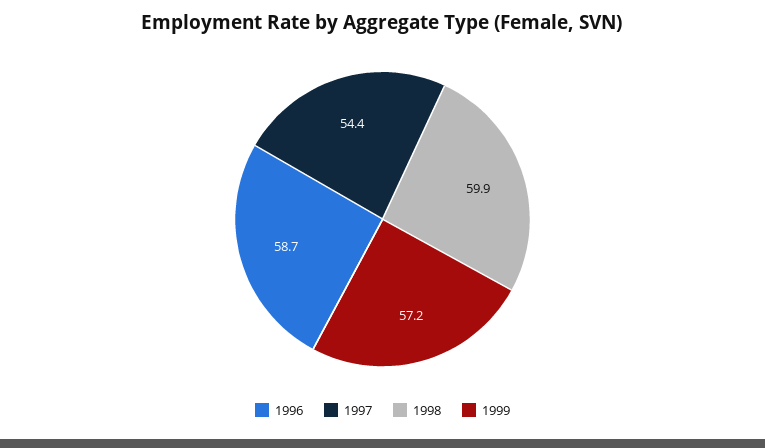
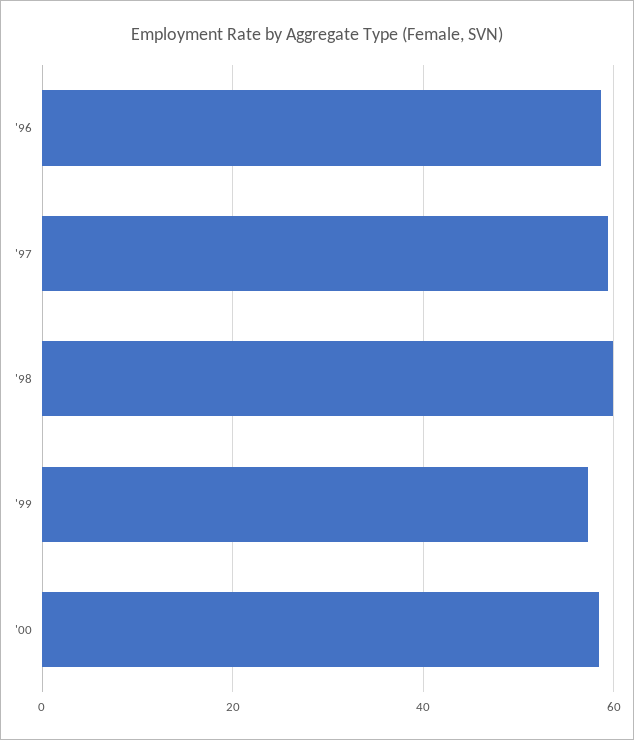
1997: 54.4 -> 60
'00: none -> 58

